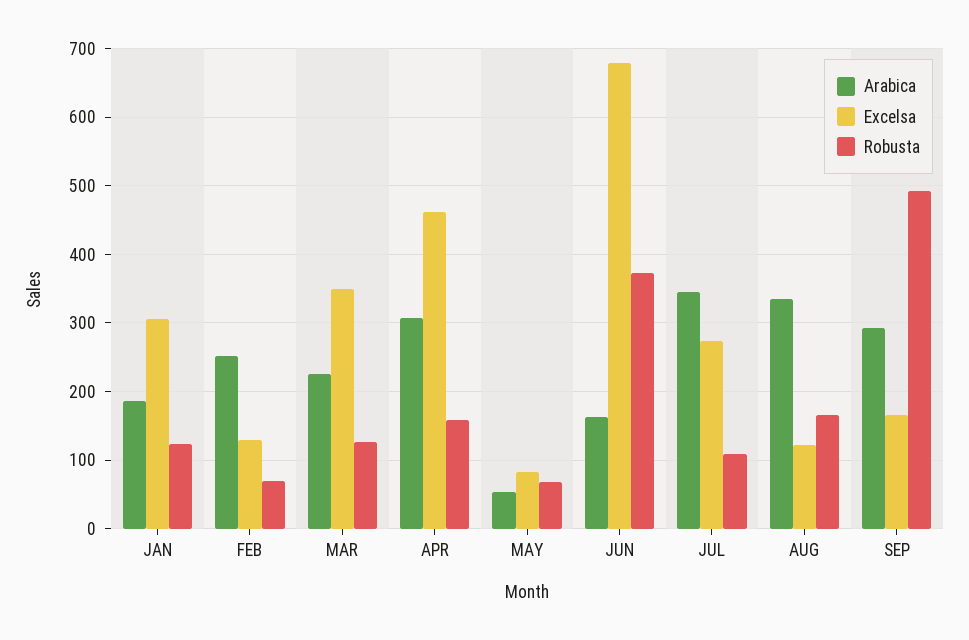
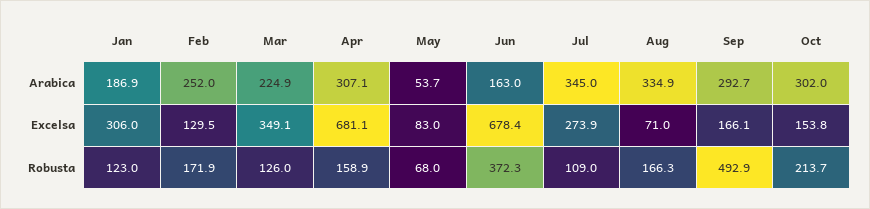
Robusta, FEB: 70 -> 171.9
Excelsa, APR: 460 -> 681.1
Excelsa, AUG: 120 -> 71
Arabica, Oct: none -> 302
Excelsa, Oct: none -> 153.8
Robusta, Oct: none -> 213.7

